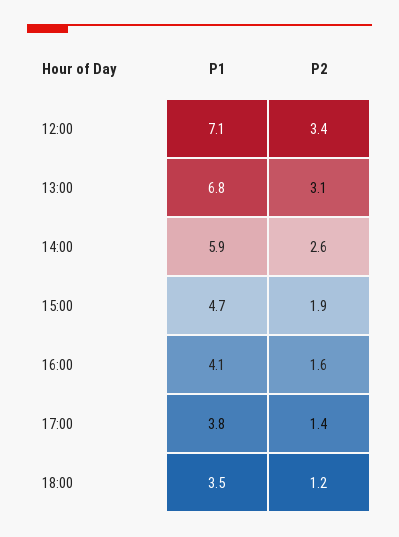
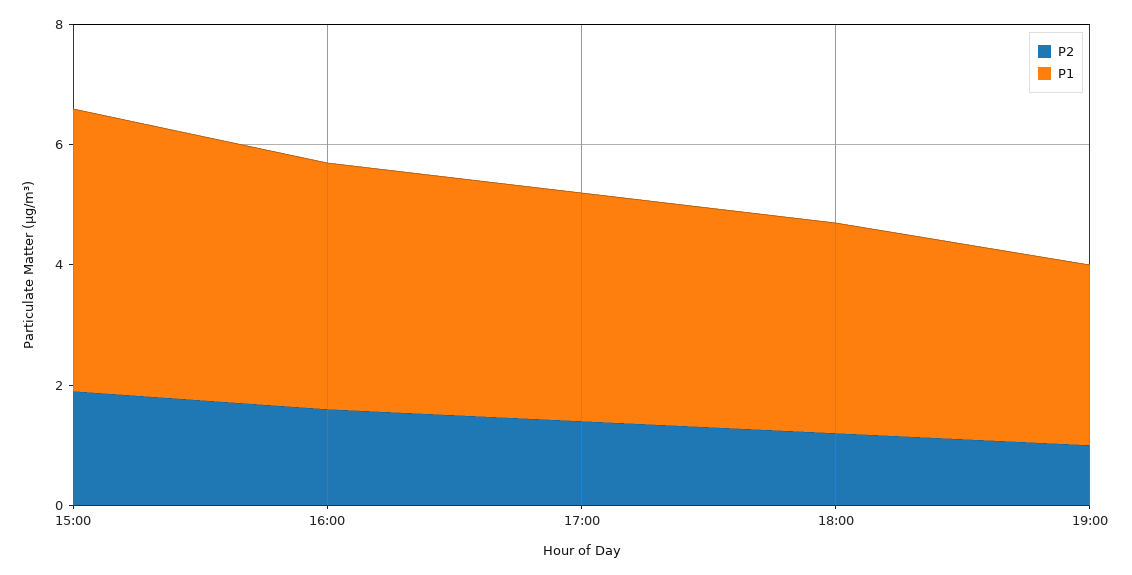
P1, 12:00: 7.1 -> none
P2, 12:00: 3.4 -> none
P1, 13:00: 6.8 -> none
P2, 13:00: 3.1 -> none
P1, 14:00: 5.9 -> none
P2, 14:00: 2.6 -> none
P2, 19:00: none -> 1
P1, 19:00: none -> 3

